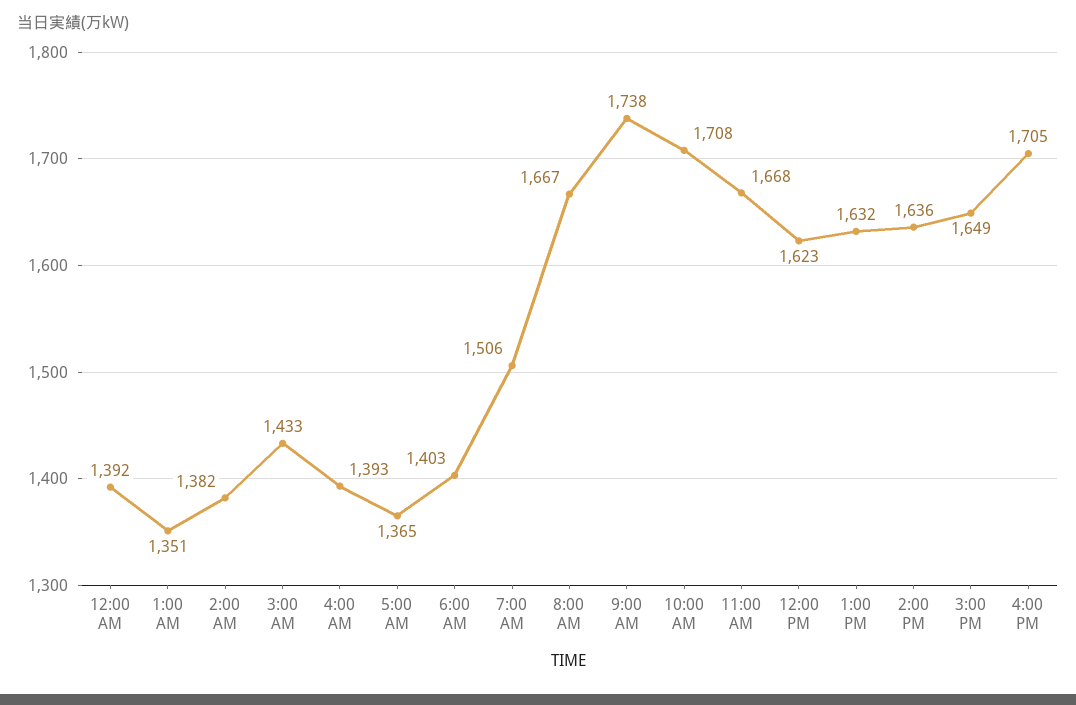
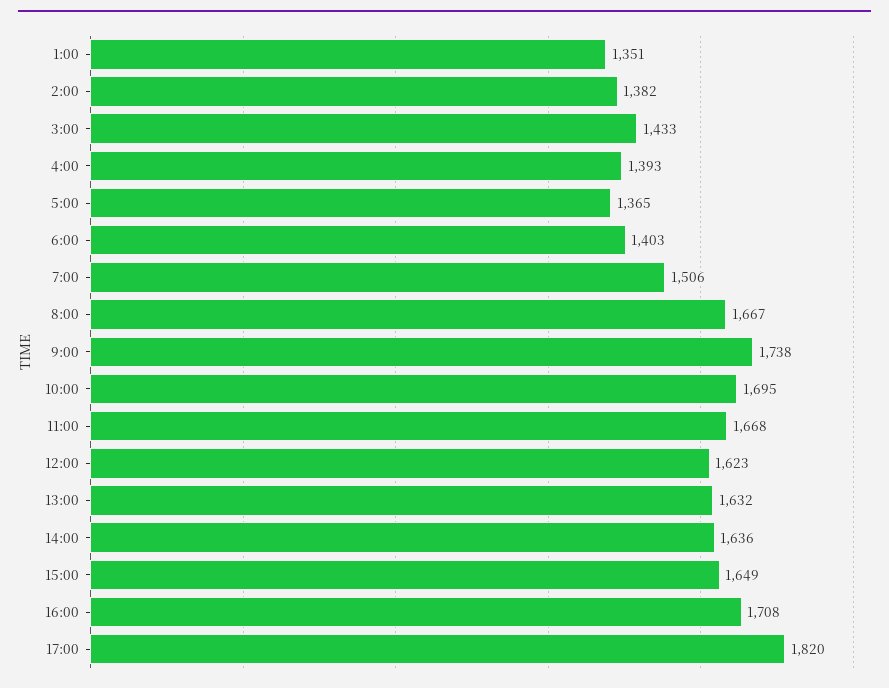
12:00 AM: 1392 -> none
10:00 AM: 1708 -> 1695
4:00 PM: 1705 -> 1708
17:00: none -> 1820

